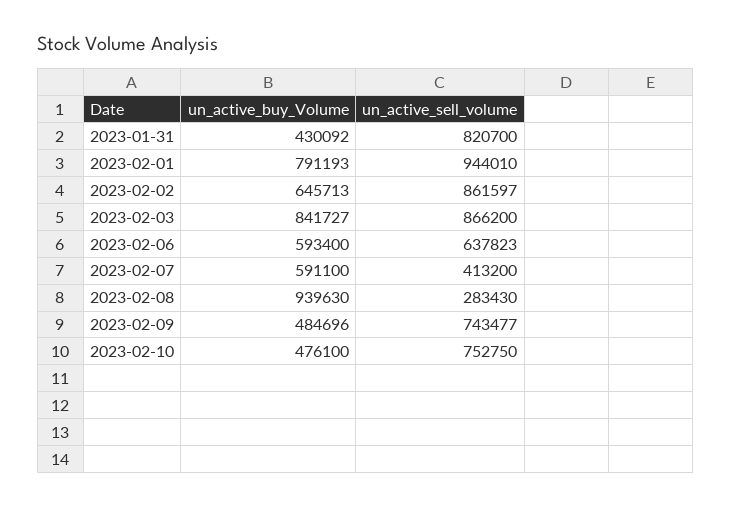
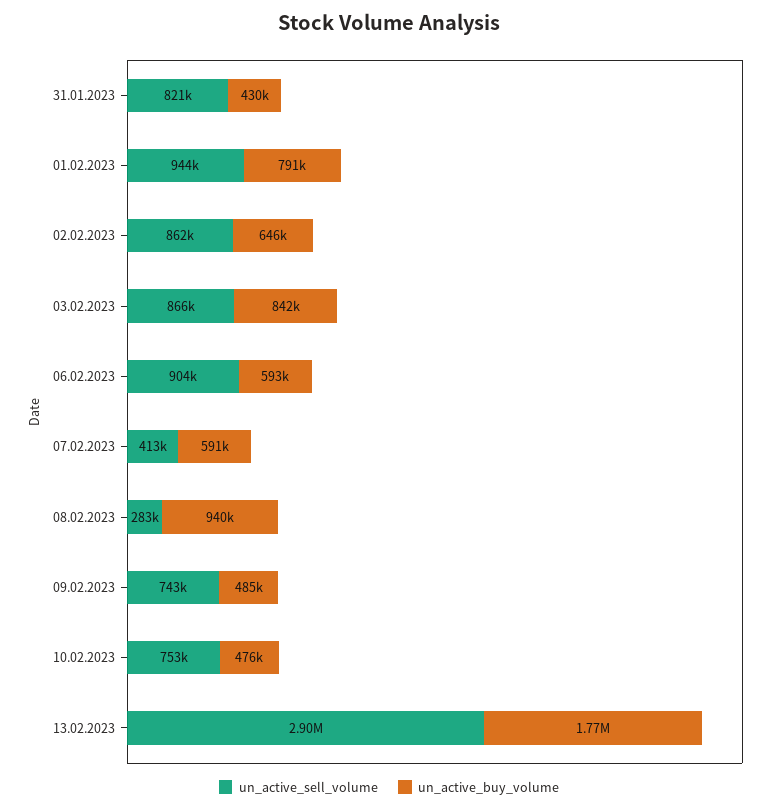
un_active_sell_volume, 2023-02-06: 637823 -> 904000
un_active_sell_volume, 13.02.2023: none -> 2900000
un_active_buy_Volume, 13.02.2023: none -> 1770000

